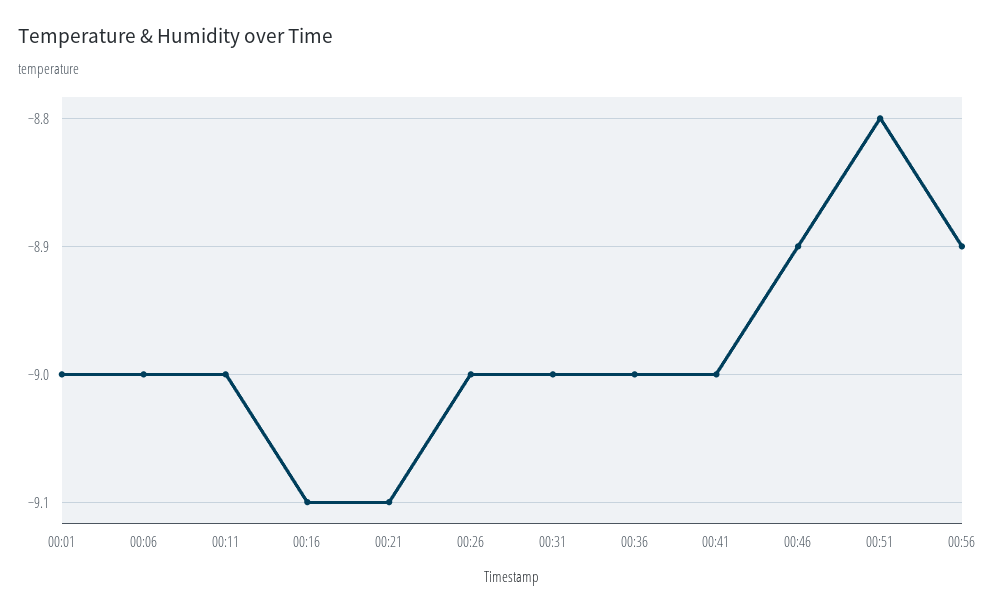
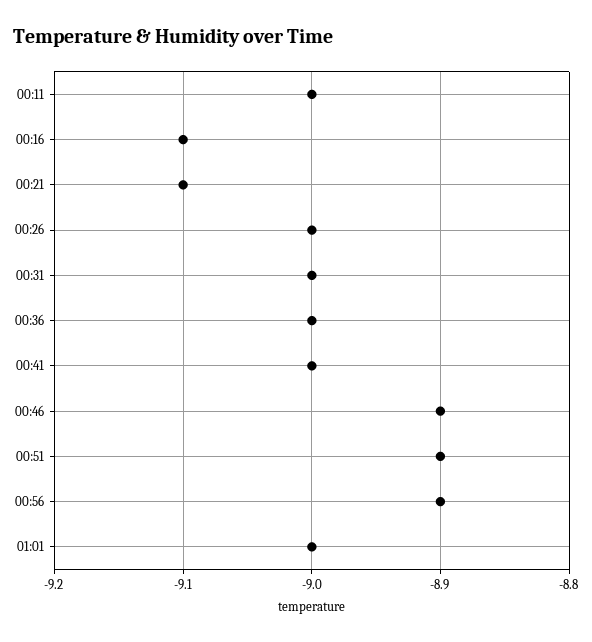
00:01: -9 -> none
00:06: -9 -> none
00:51: -8.8 -> -8.9
01:01: none -> -9

